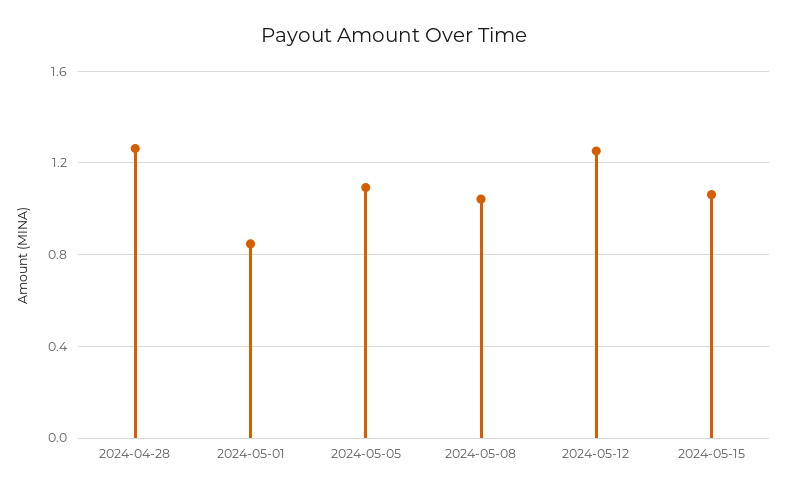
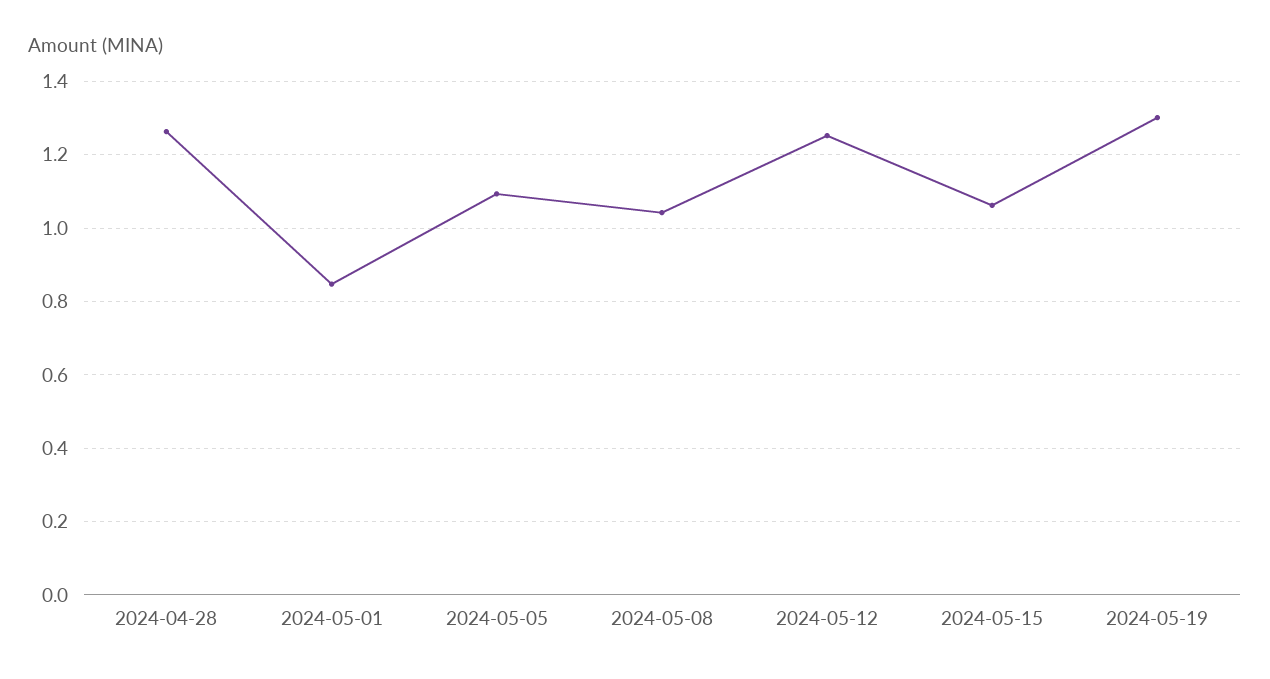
2024-05-19: none -> 1.3

